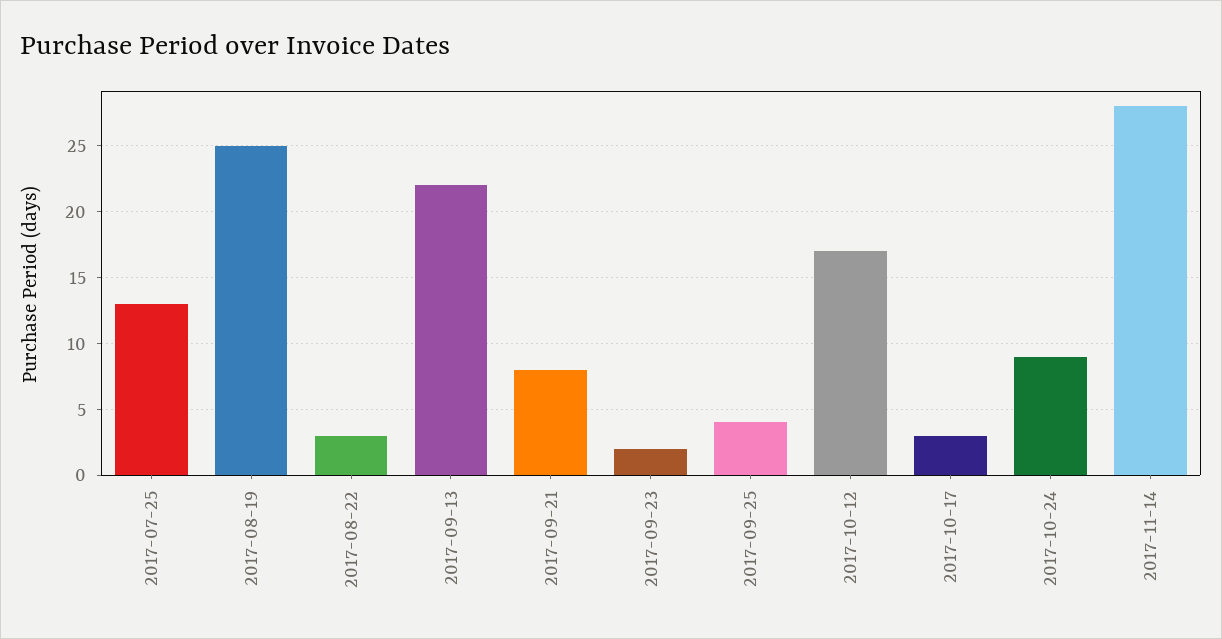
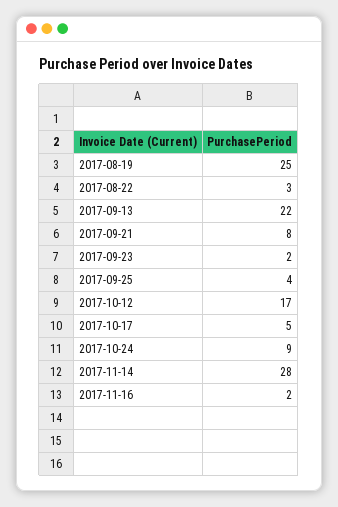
2017-07-25: 13 -> none
2017-10-17: 3 -> 5
2017-11-16: none -> 2

